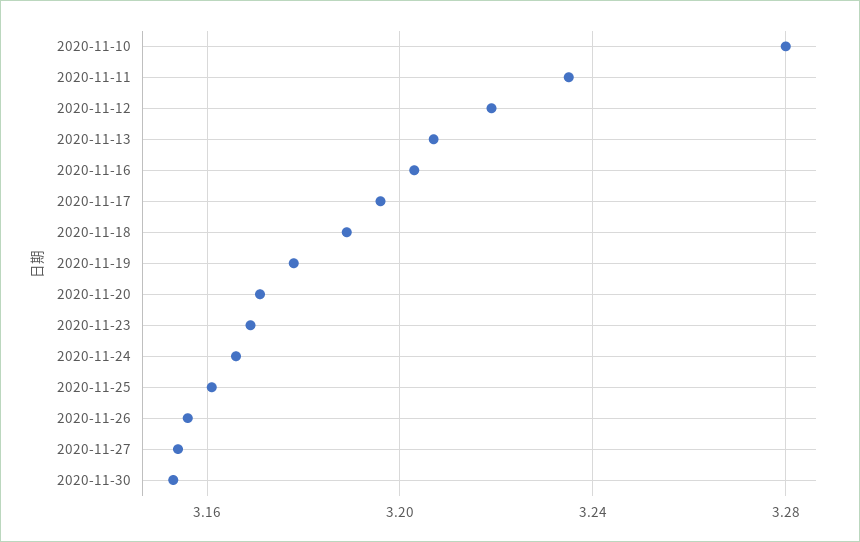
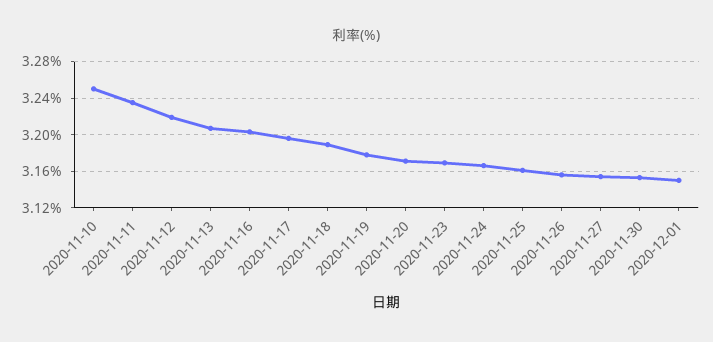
2020-11-10: 3.28 -> 3.25
2020-12-01: none -> 3.15

